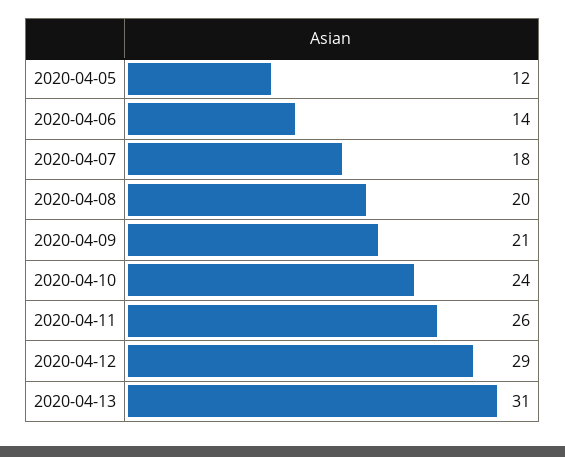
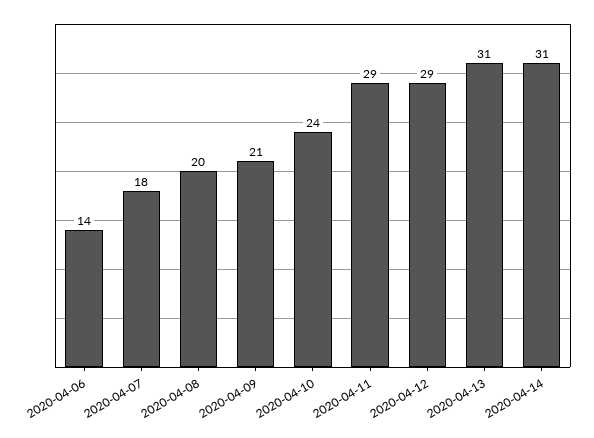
2020-04-05: 12 -> none
2020-04-11: 26 -> 29
2020-04-14: none -> 31

